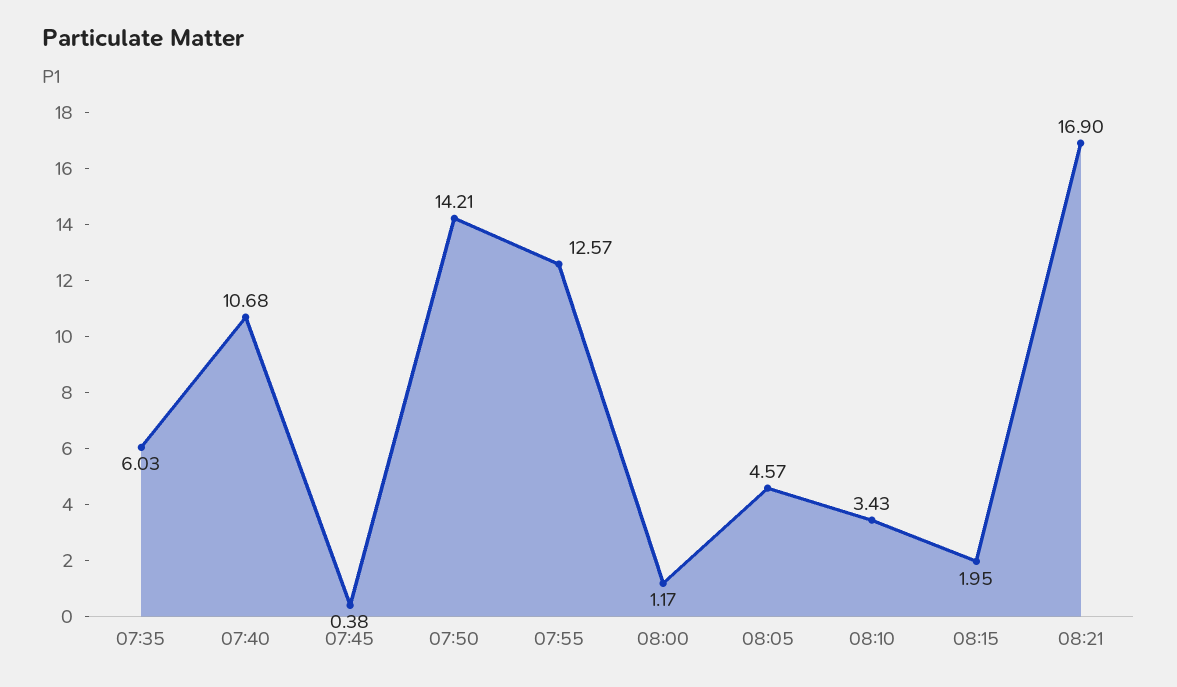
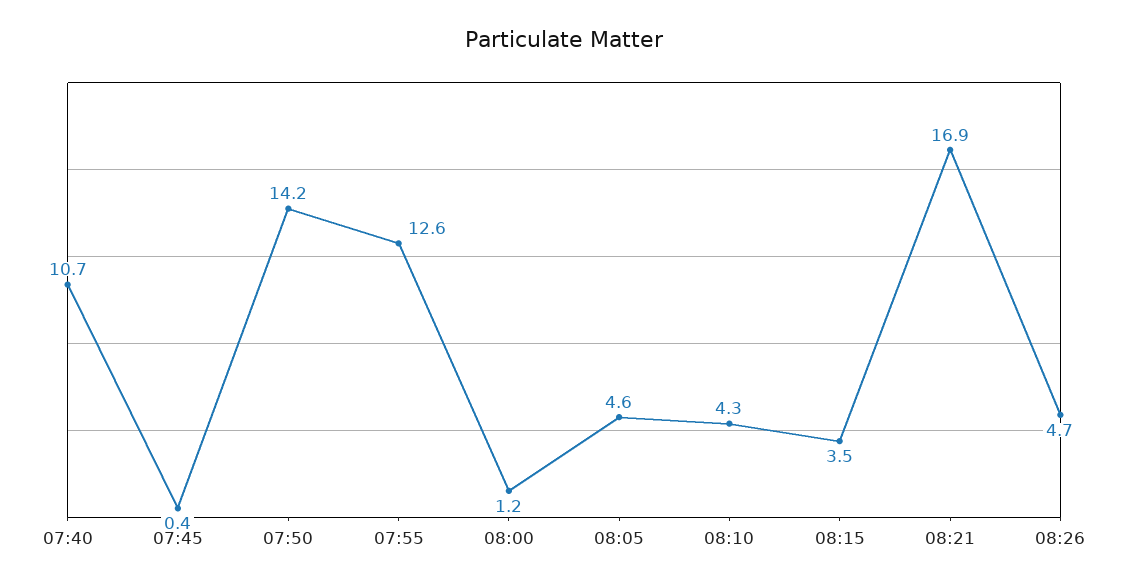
07:35: 6.03 -> none
08:10: 3.43 -> 4.3
08:15: 1.95 -> 3.5
08:26: none -> 4.7

